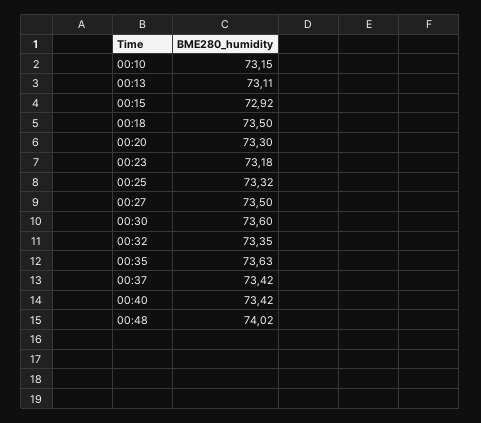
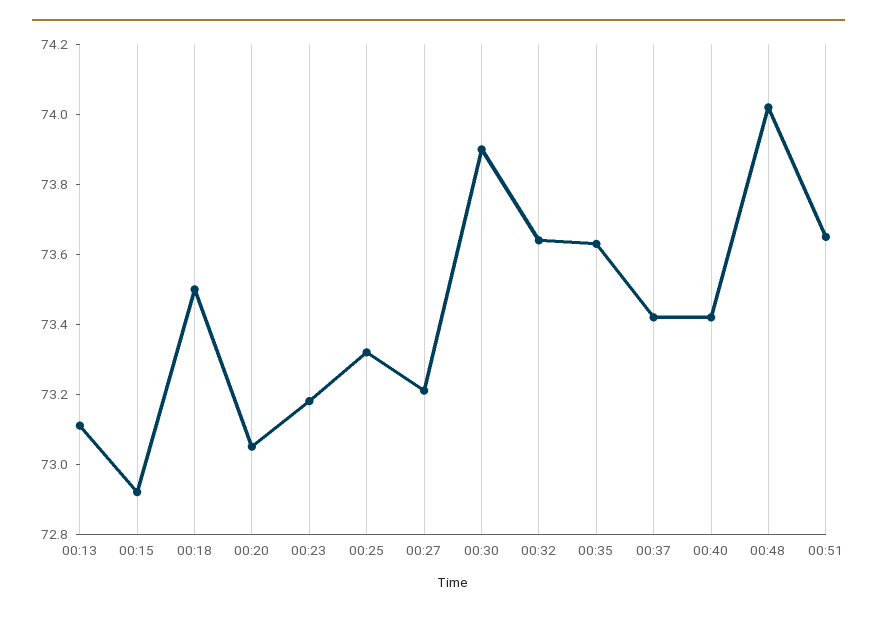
00:10: 73.15 -> none
00:20: 73.3 -> 73.05
00:27: 73.5 -> 73.2
00:30: 73.6 -> 73.9
00:32: 73.35 -> 73.65
00:51: none -> 73.65

